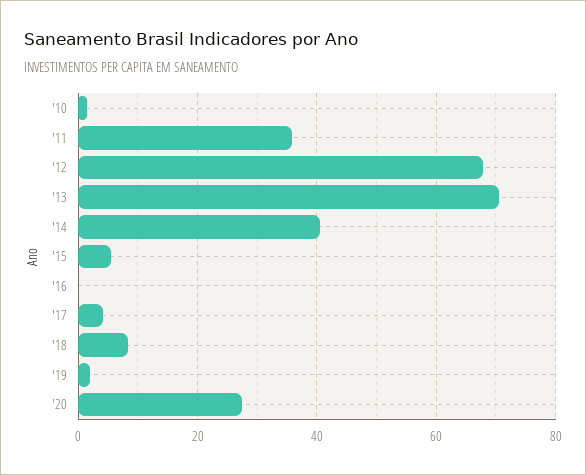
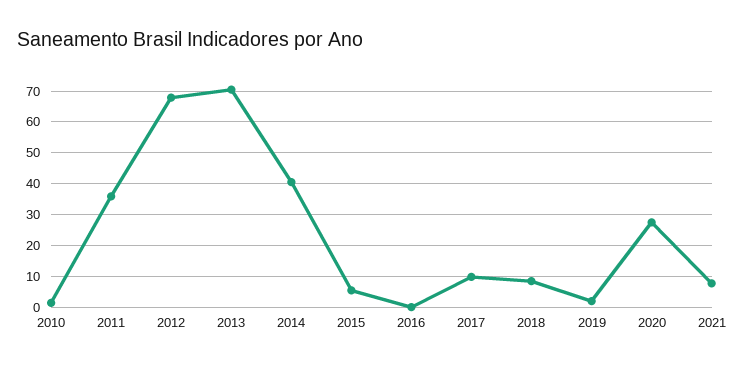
'17: 4 -> 10
2021: none -> 8

